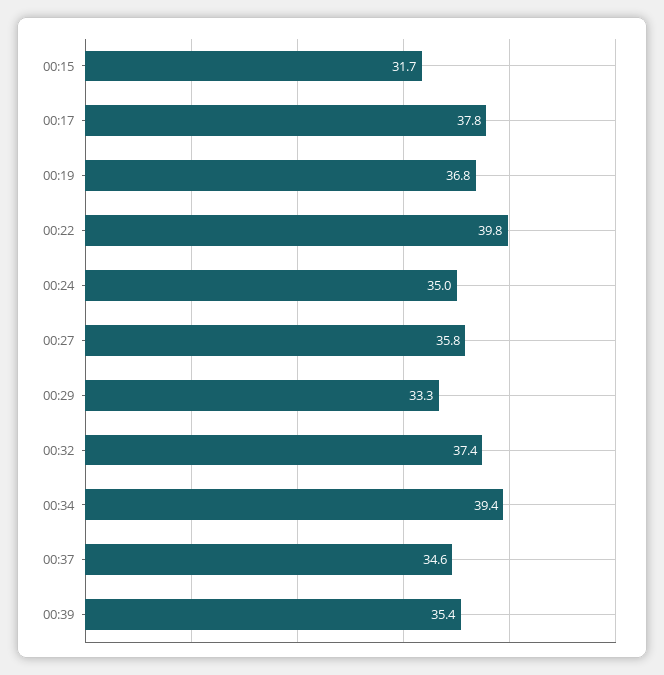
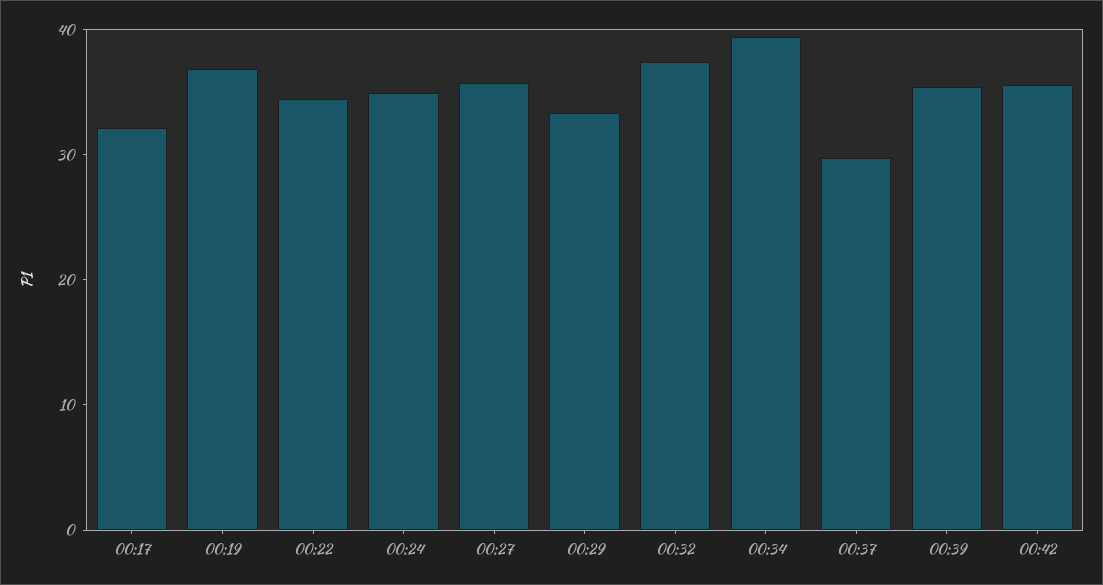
00:15: 31.7 -> none
00:17: 37.8 -> 32
00:22: 39.8 -> 34
00:37: 34.6 -> 30
00:42: none -> 36

